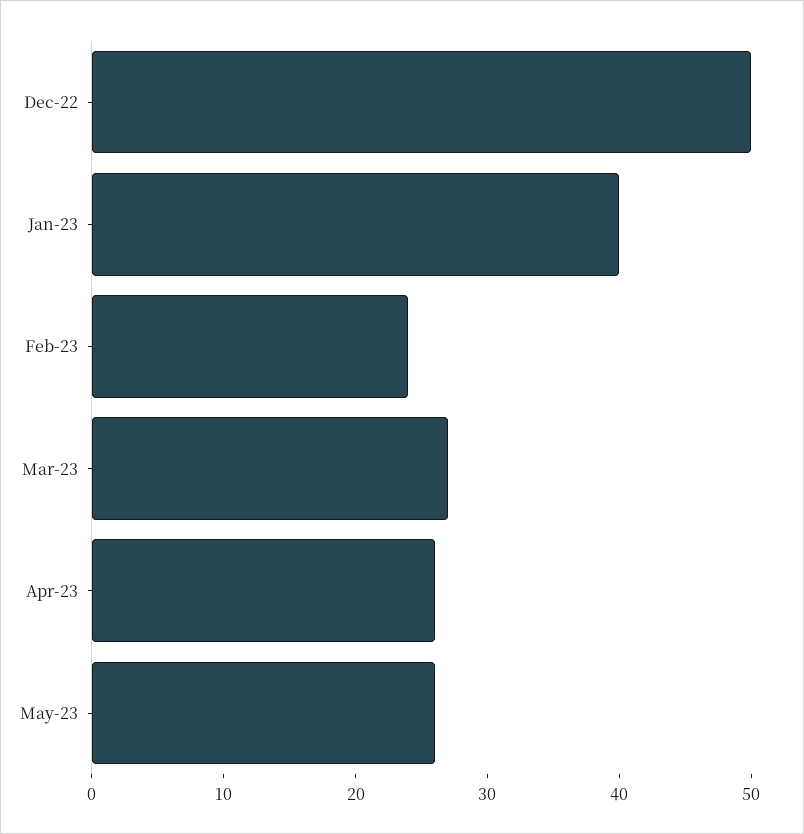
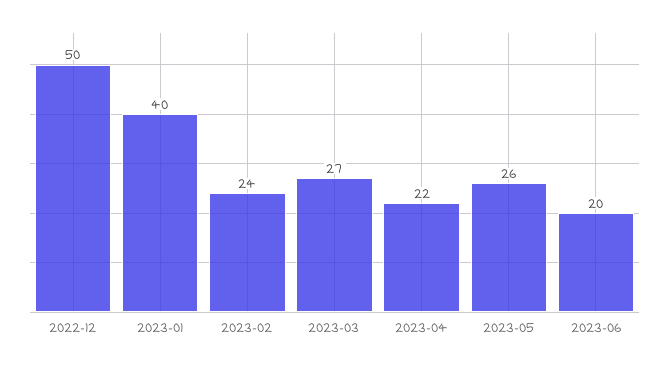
Apr-23: 26 -> 22
2023-06: none -> 20

